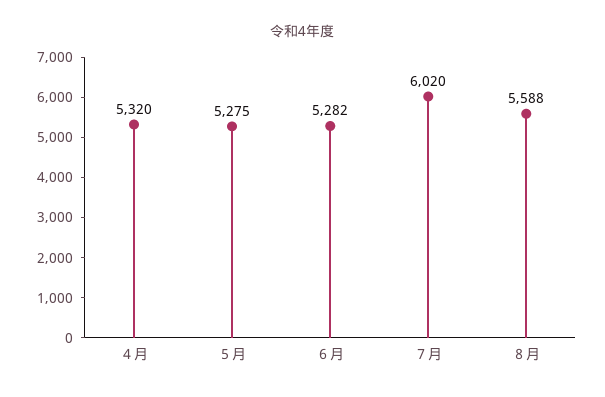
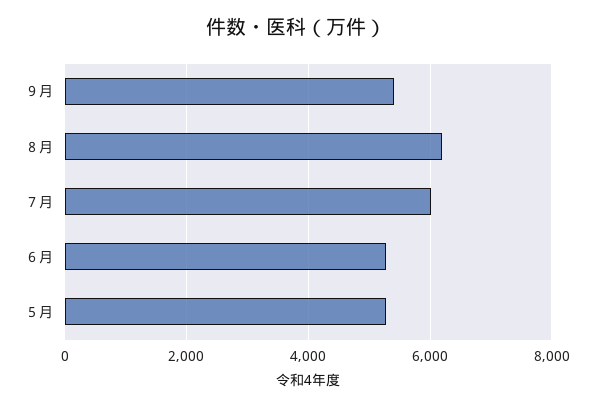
４月: 5320 -> none
８月: 5588 -> 6200
９月: none -> 5400

